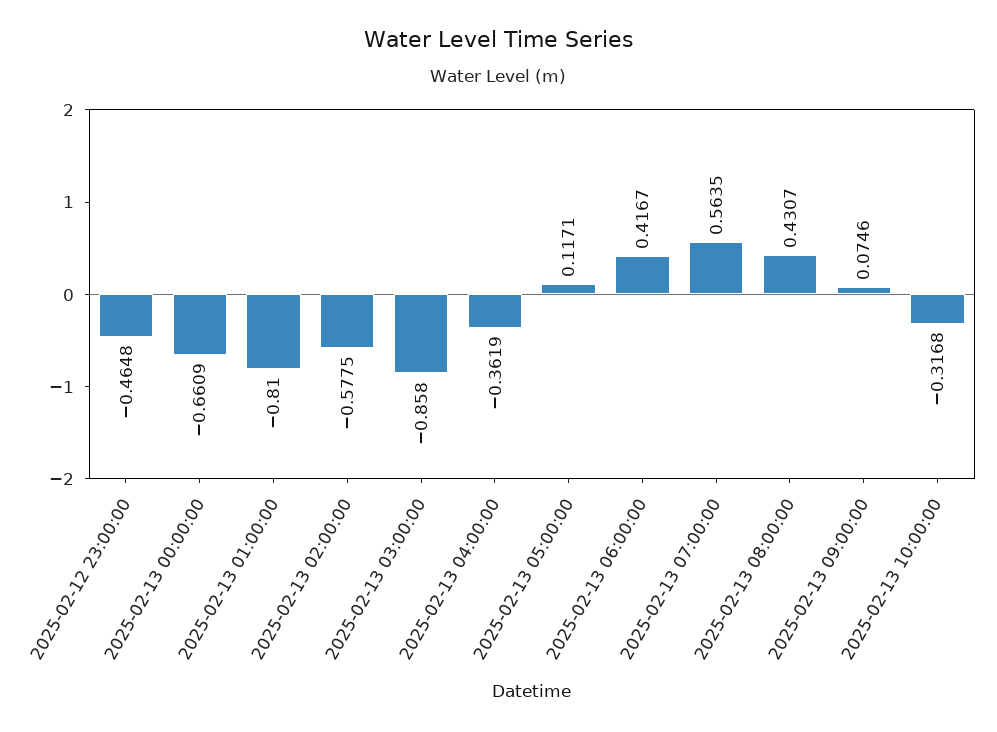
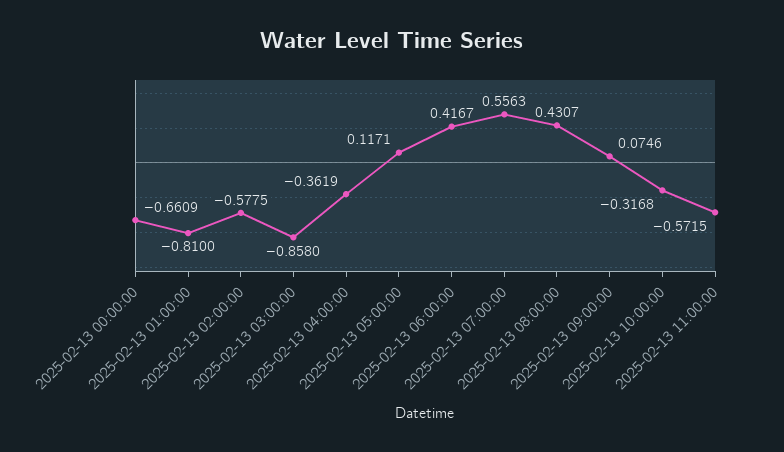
2025-02-12 23:00:00: -0.4648 -> none
2025-02-13 07:00:00: 0.5635 -> 0.5563
2025-02-13 11:00:00: none -> -0.5715

